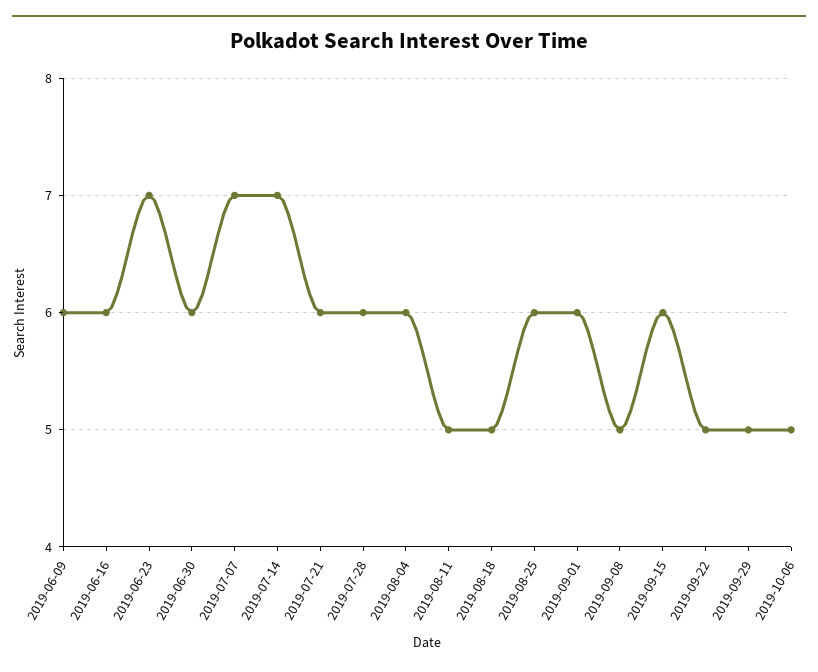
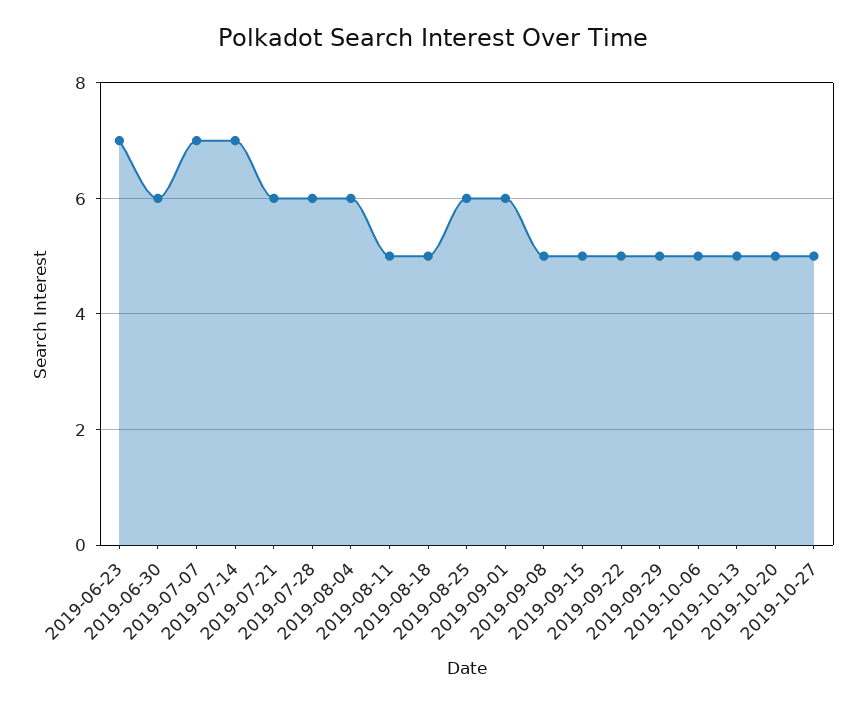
2019-06-09: 6 -> none
2019-06-16: 6 -> none
2019-09-15: 6 -> 5
2019-10-13: none -> 5
2019-10-20: none -> 5
2019-10-27: none -> 5

